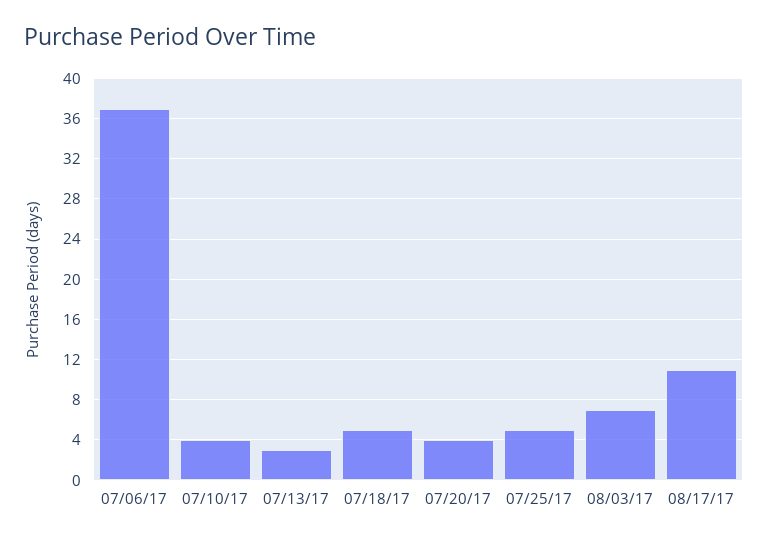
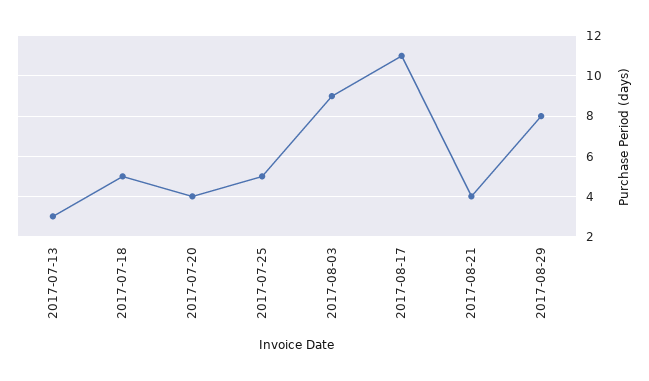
07/06/17: 37 -> none
07/10/17: 4 -> none
08/03/17: 7 -> 9
2017-08-21: none -> 4
2017-08-29: none -> 8

